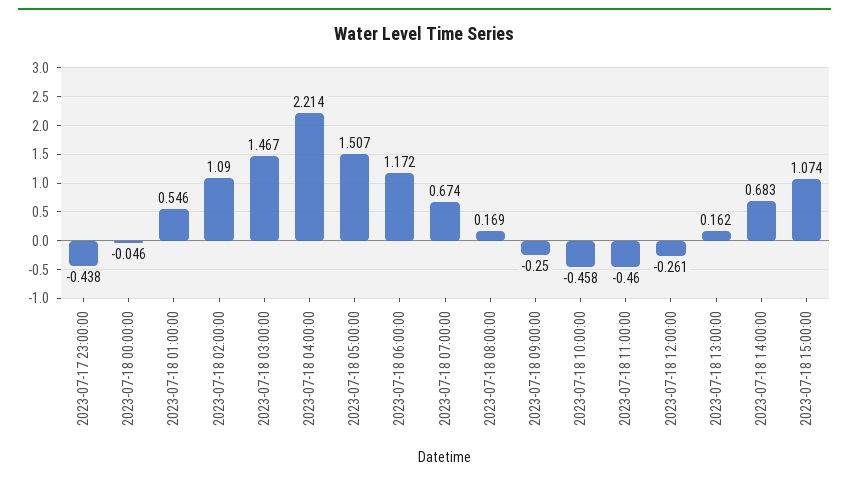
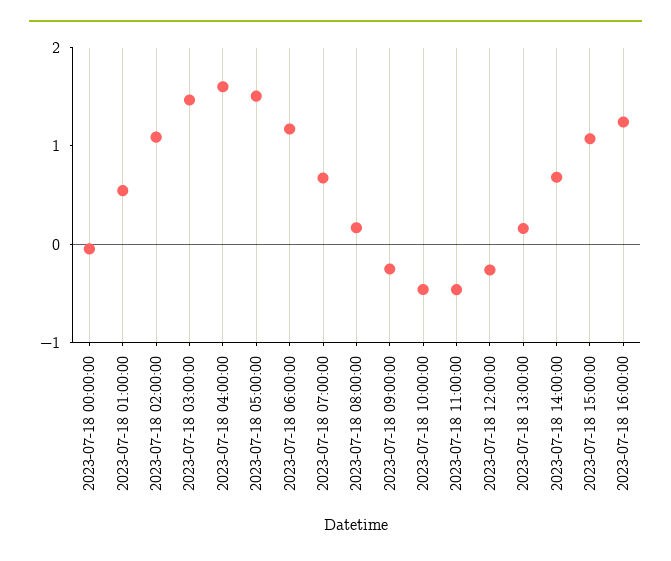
2023-07-17 23:00:00: -0.438 -> none
2023-07-18 04:00:00: 2.214 -> 1.6
2023-07-18 16:00:00: none -> 1.2

